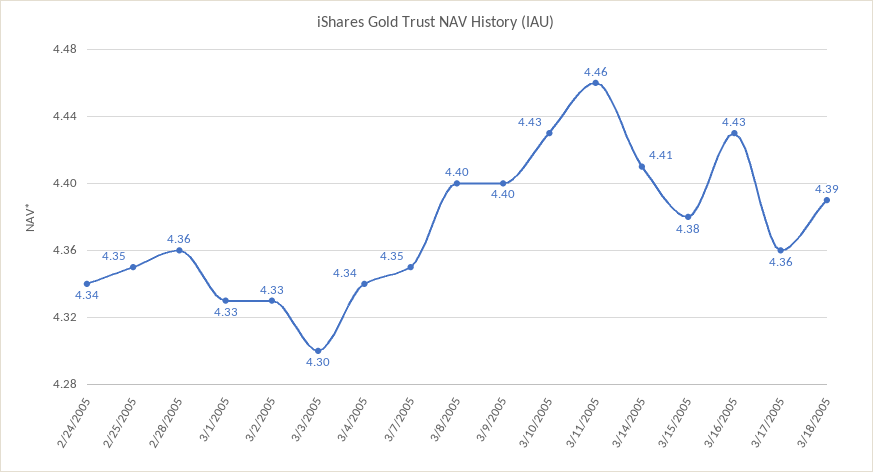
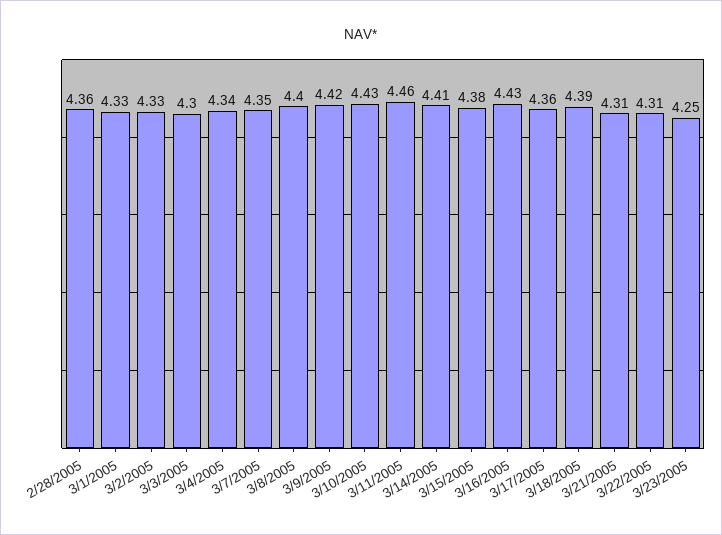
2/24/2005: 4.34 -> none
2/25/2005: 4.35 -> none
3/9/2005: 4.4 -> 4.42
3/21/2005: none -> 4.31
3/22/2005: none -> 4.31
3/23/2005: none -> 4.25

